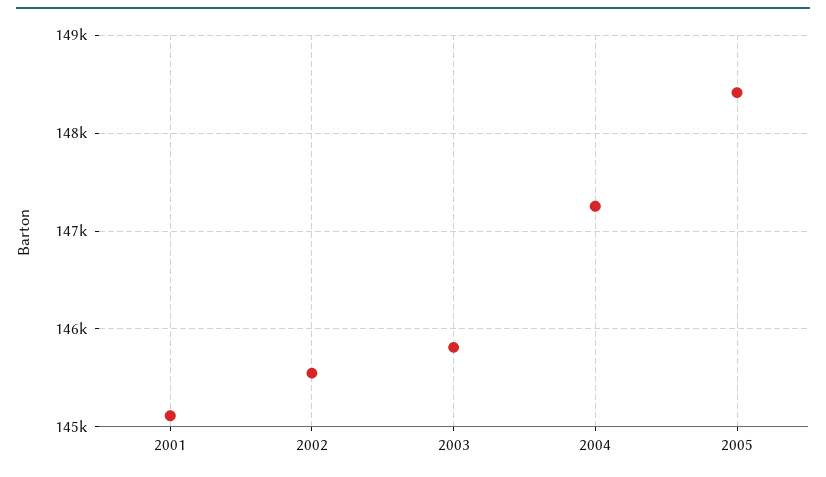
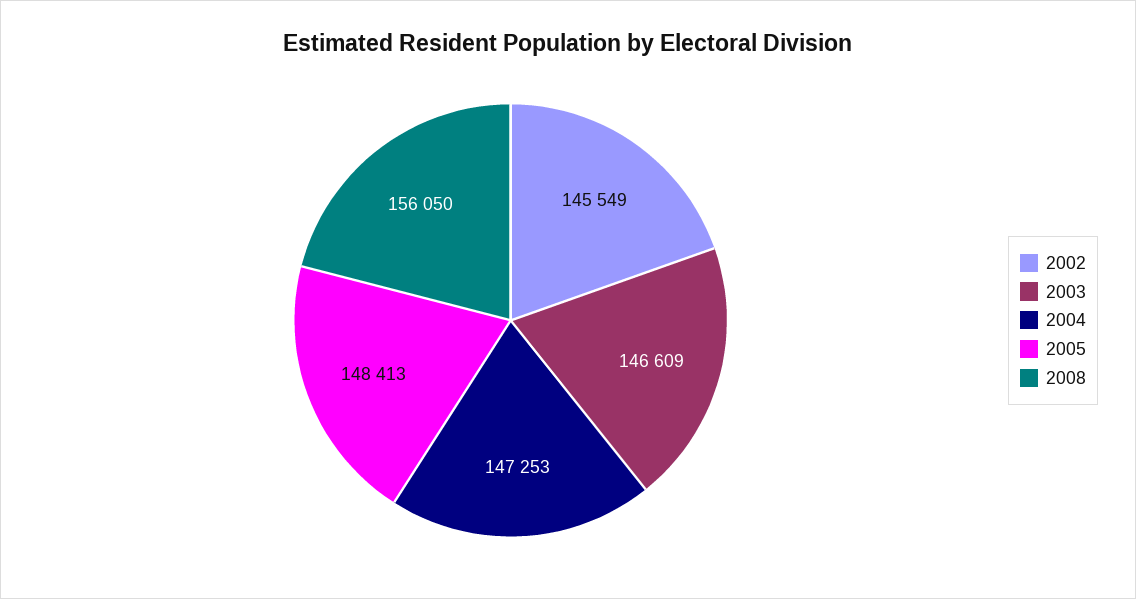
2001: 145100 -> none
2003: 145800 -> 146609
2008: none -> 156050

